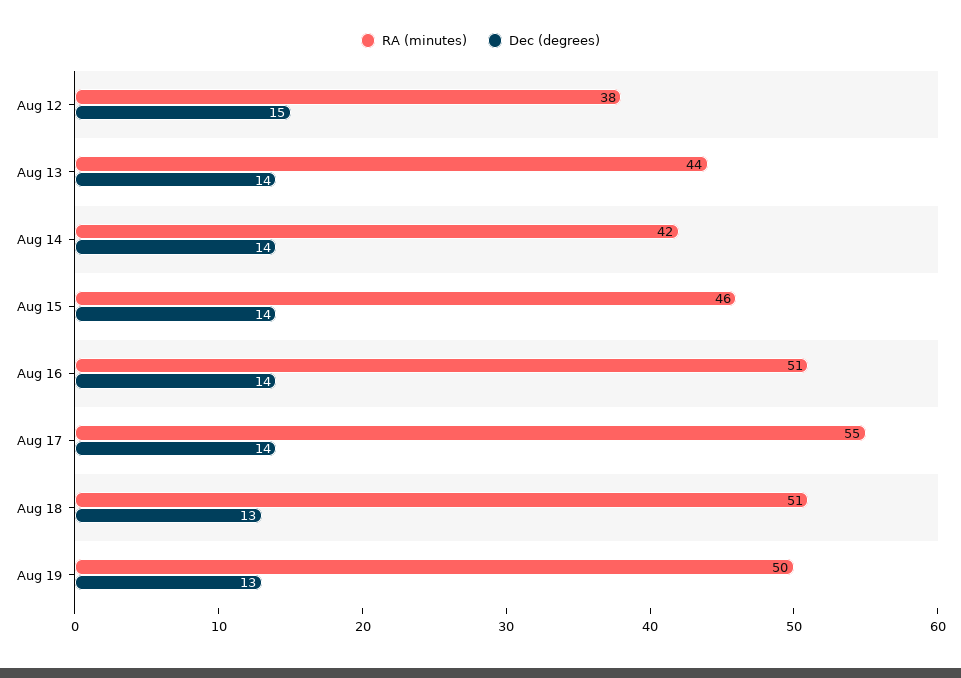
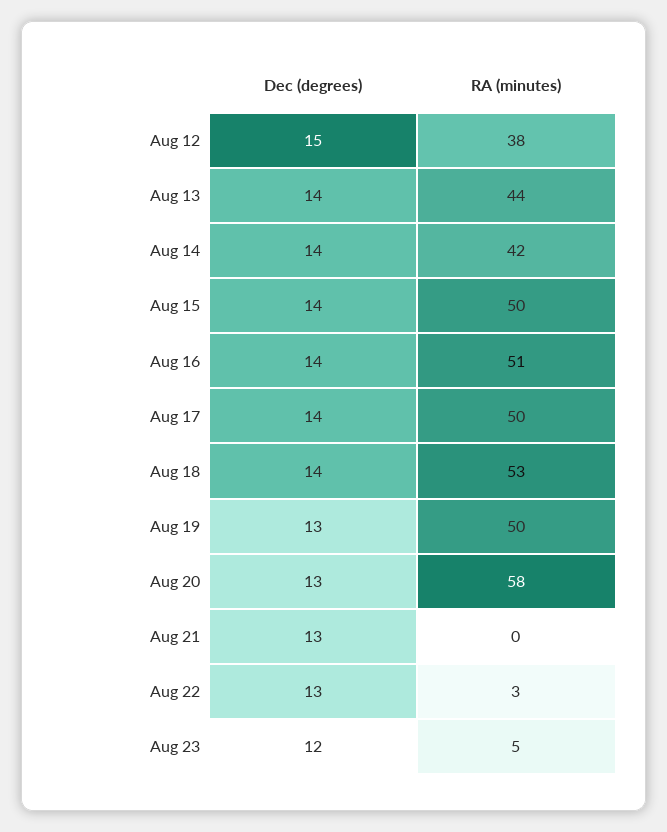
RA (minutes), Aug 15: 46 -> 50
RA (minutes), Aug 17: 55 -> 50
RA (minutes), Aug 18: 51 -> 53
Dec (degrees), Aug 18: 13 -> 14
Dec (degrees), Aug 20: none -> 13
RA (minutes), Aug 20: none -> 58
Dec (degrees), Aug 21: none -> 13
RA (minutes), Aug 21: none -> 0
Dec (degrees), Aug 22: none -> 13
RA (minutes), Aug 22: none -> 3
Dec (degrees), Aug 23: none -> 12
RA (minutes), Aug 23: none -> 5

